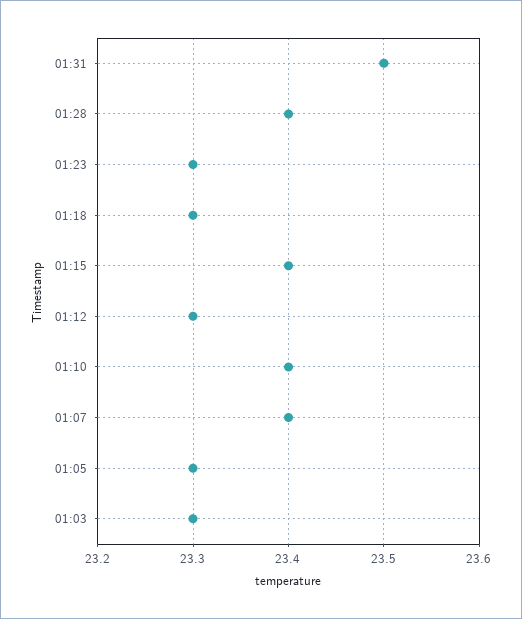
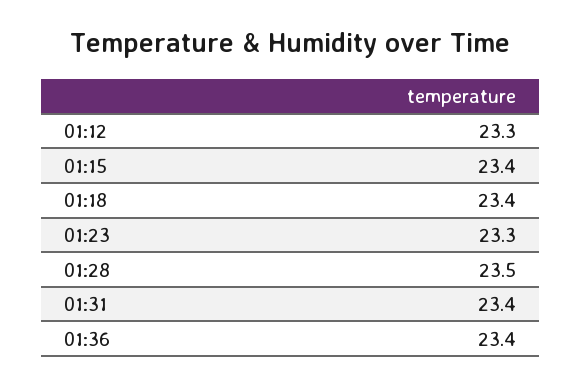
01:31: 23.5 -> 23.4
01:28: 23.4 -> 23.5
01:18: 23.3 -> 23.4
01:10: 23.4 -> none
01:07: 23.4 -> none
01:05: 23.3 -> none
01:03: 23.3 -> none
01:36: none -> 23.4

